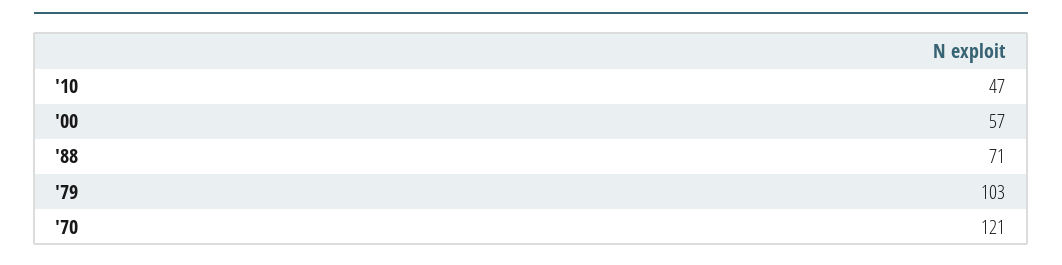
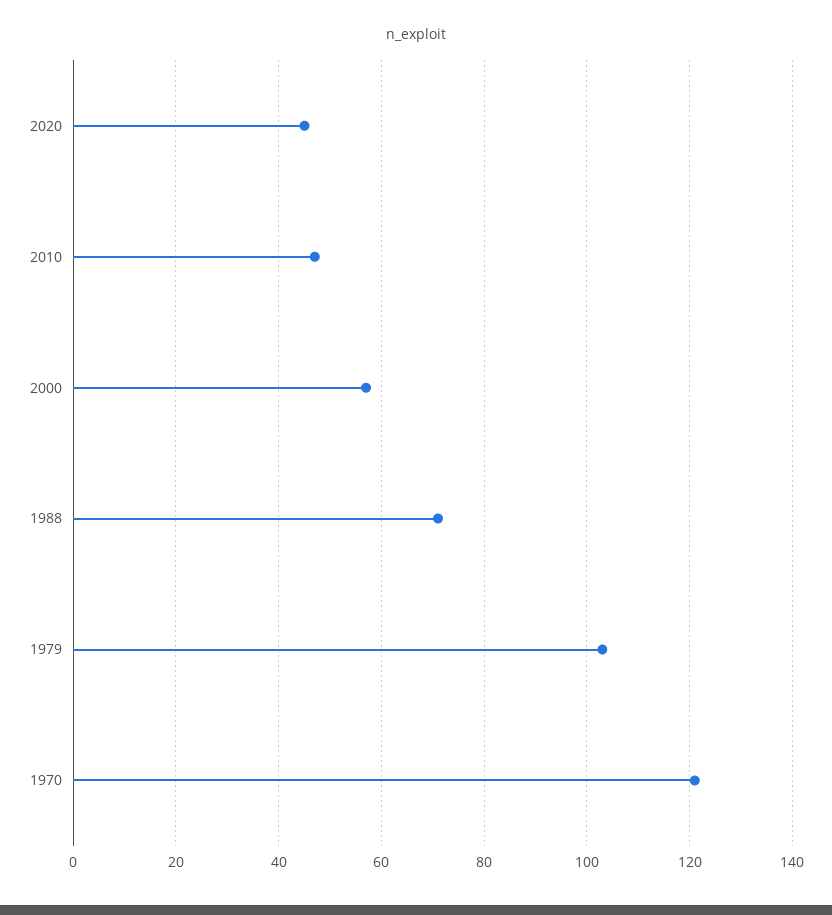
2020: none -> 45

